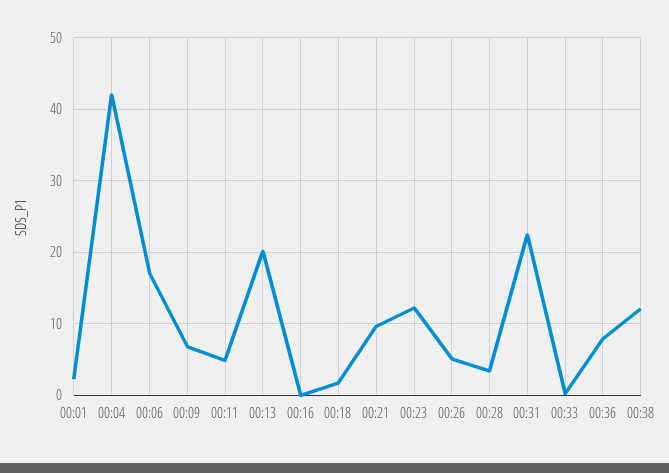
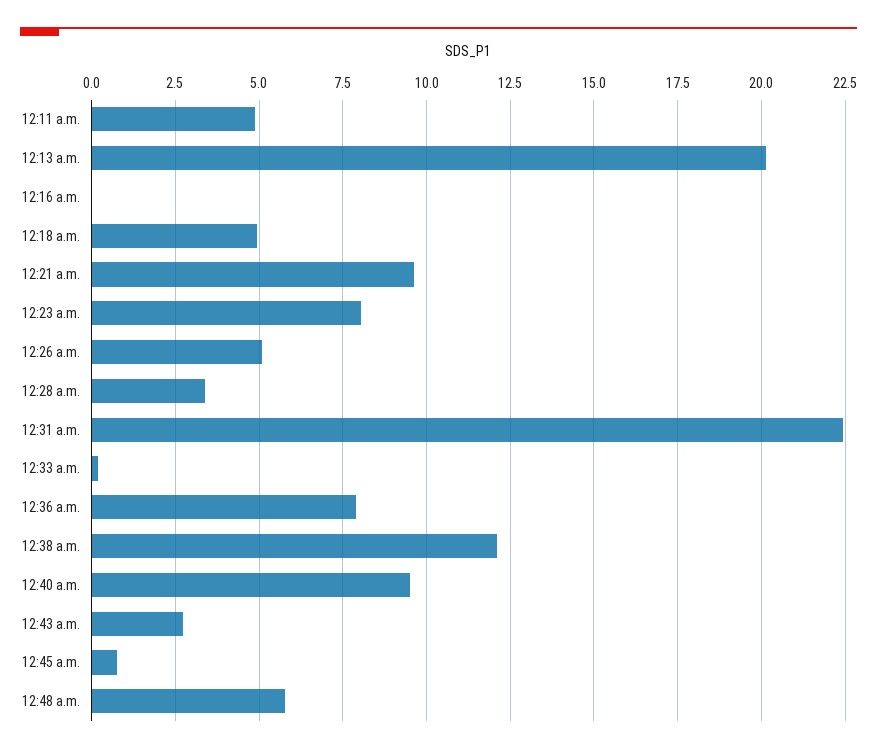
00:01: 2 -> none
00:04: 42 -> none
00:06: 17 -> none
00:09: 7 -> none
00:18: 2 -> 5
00:23: 12 -> 8
12:40 a.m.: none -> 9.5
12:43 a.m.: none -> 2.75
12:45 a.m.: none -> 0.75
12:48 a.m.: none -> 5.75

